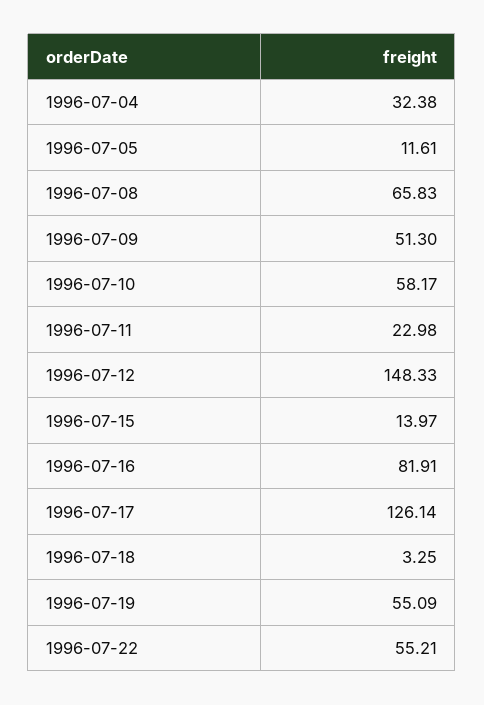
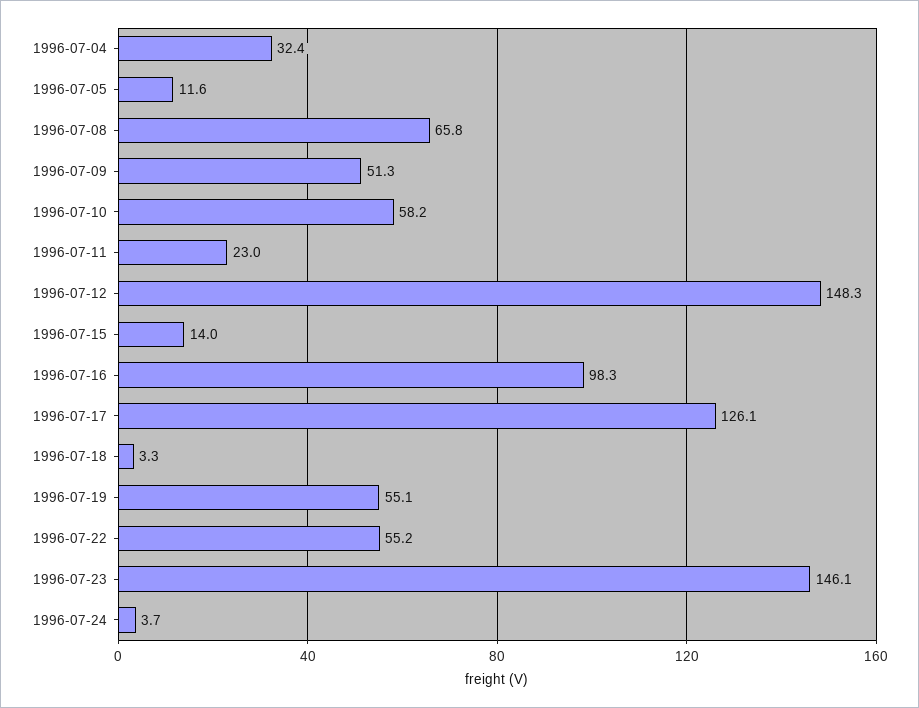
1996-07-16: 81.91 -> 98.3
1996-07-23: none -> 146.1
1996-07-24: none -> 3.7

